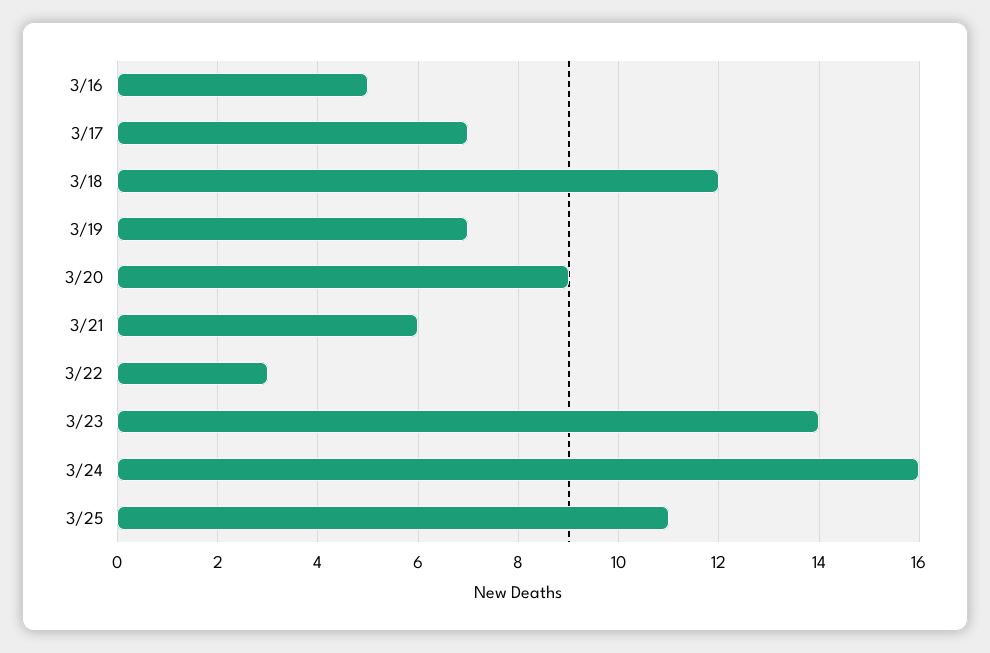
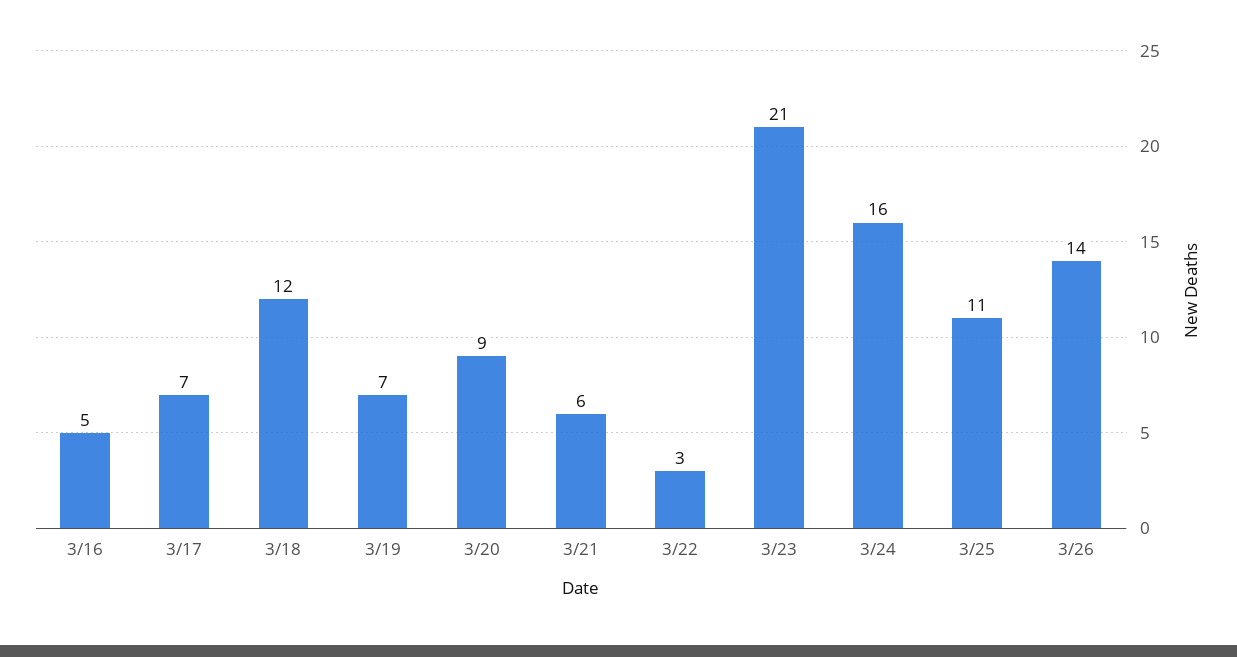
3/23: 14 -> 21
3/26: none -> 14

